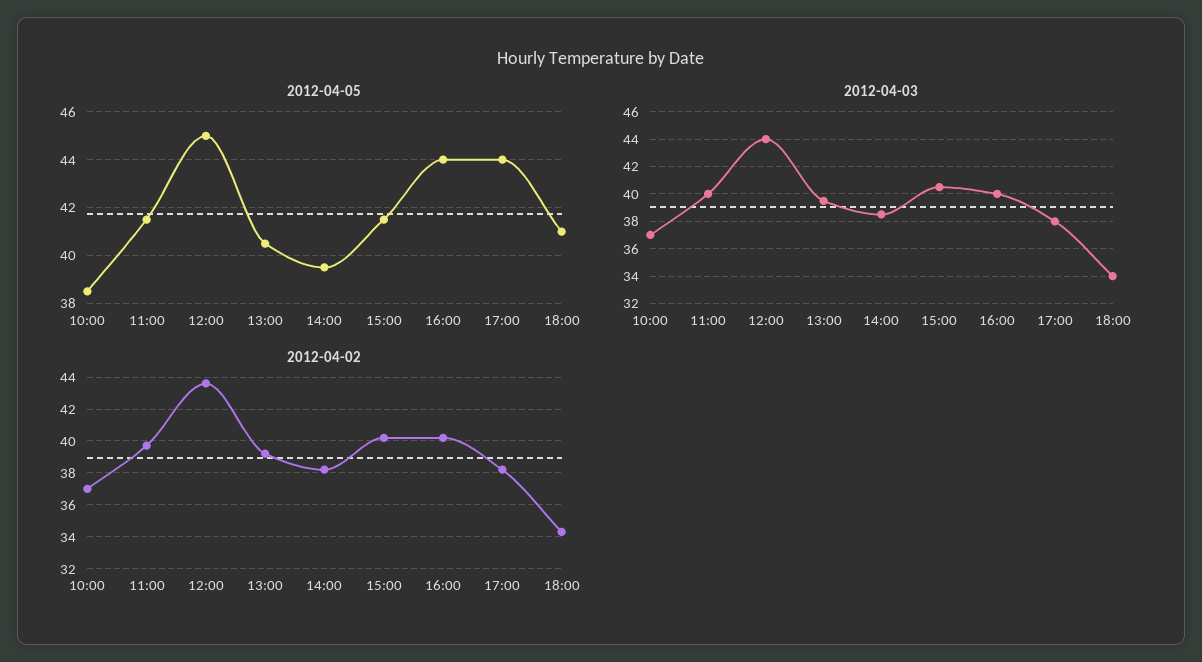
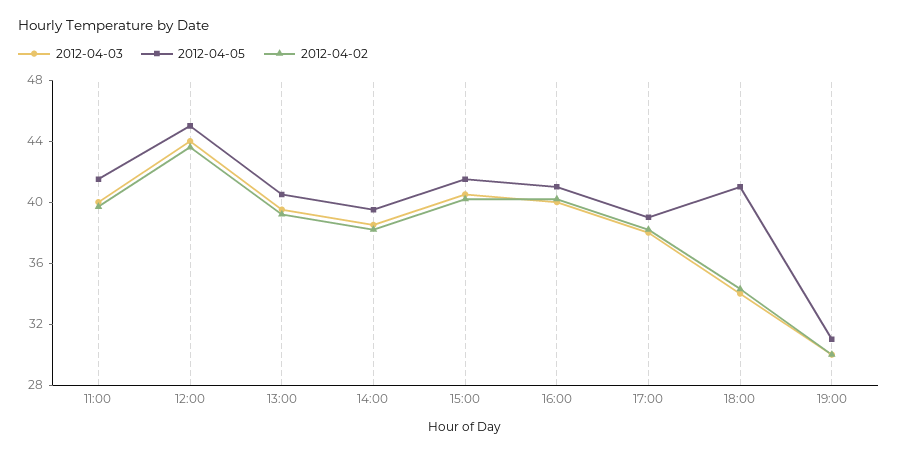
2012-04-05, 10:00: 38.5 -> none
2012-04-05, 16:00: 44 -> 41
2012-04-05, 17:00: 44 -> 39
2012-04-03, 10:00: 37 -> none
2012-04-02, 10:00: 37 -> none
2012-04-03, 19:00: none -> 30
2012-04-05, 19:00: none -> 31
2012-04-02, 19:00: none -> 30

